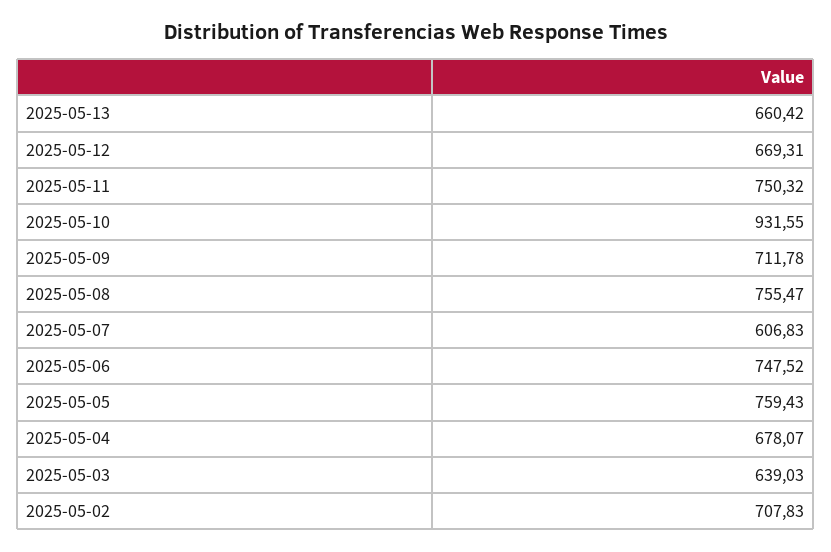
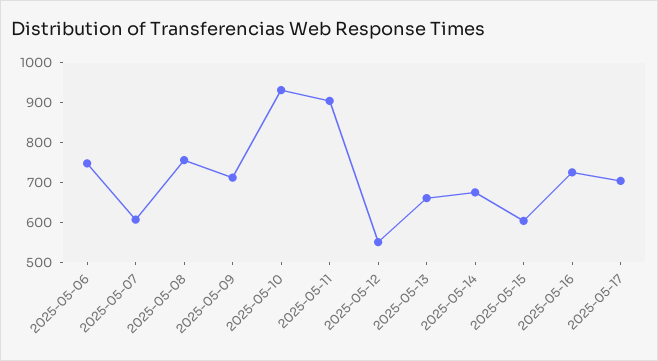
2025-05-12: 669.31 -> 550
2025-05-11: 750.32 -> 900
2025-05-05: 759.43 -> none
2025-05-04: 678.07 -> none
2025-05-03: 639.03 -> none
2025-05-02: 707.83 -> none
2025-05-14: none -> 675
2025-05-15: none -> 600
2025-05-16: none -> 725
2025-05-17: none -> 700

